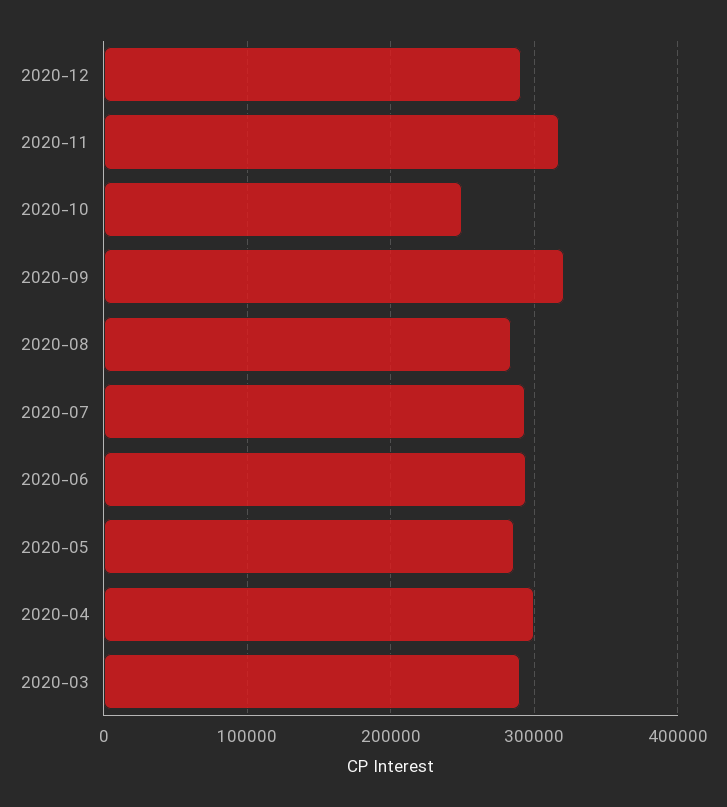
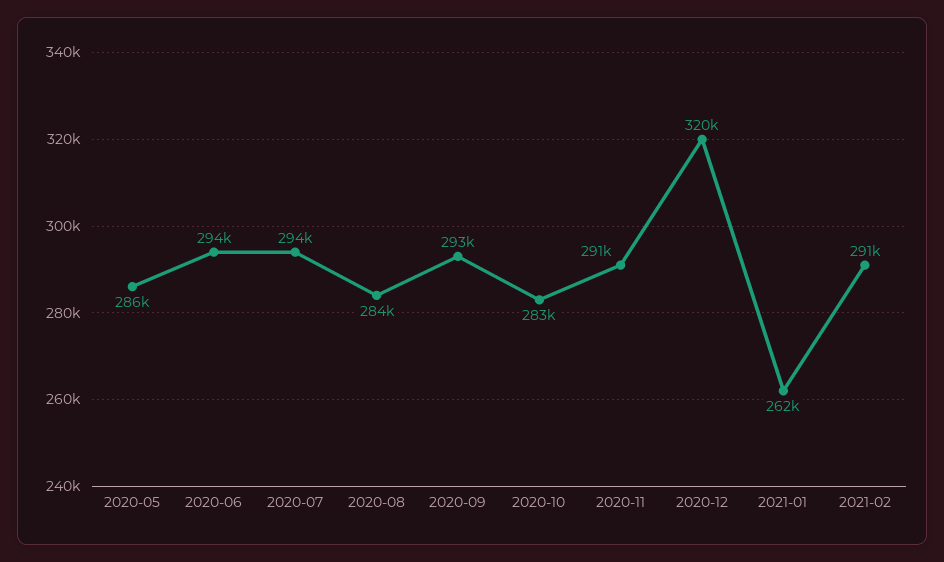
2020-12: 290000 -> 320000
2020-11: 320000 -> 291000
2020-10: 250000 -> 283000
2020-09: 320000 -> 293000
2020-04: 300000 -> none
2020-03: 290000 -> none
2021-01: none -> 262000
2021-02: none -> 291000

